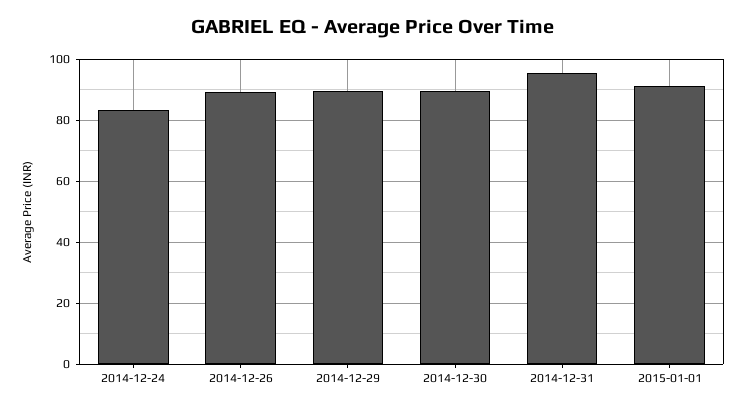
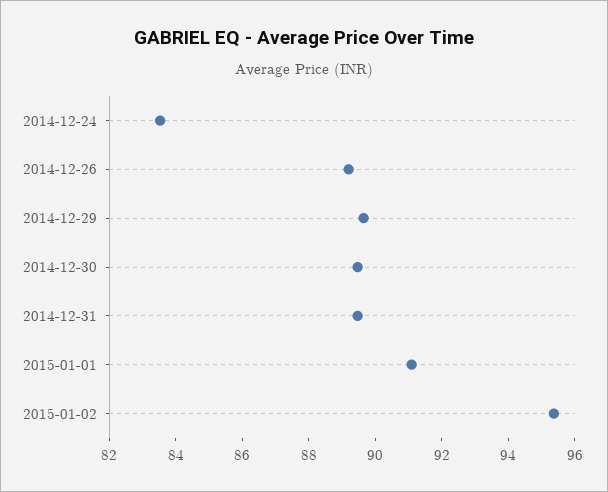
2014-12-31: 96 -> 89.5
2015-01-02: none -> 95.5

